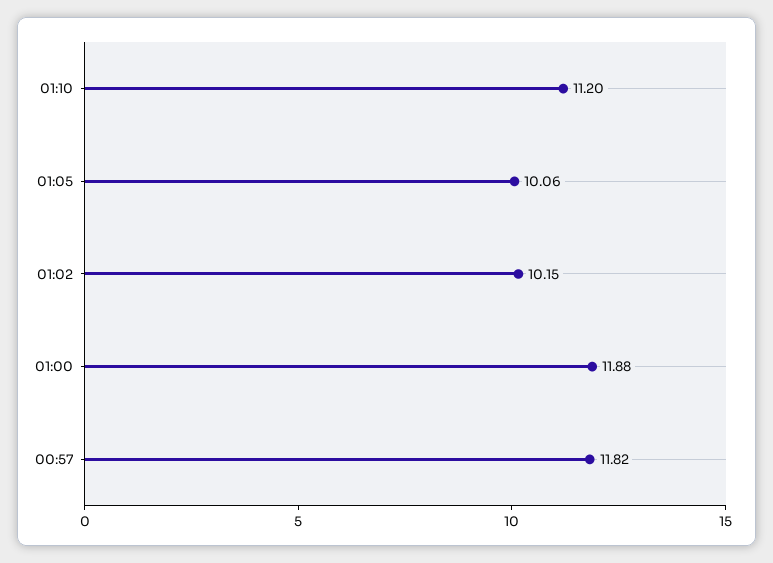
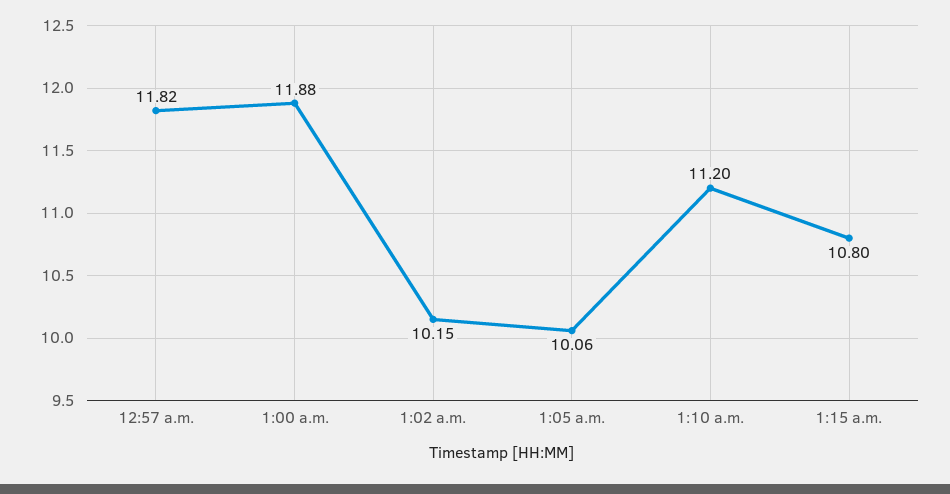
1:15 a.m.: none -> 10.8

